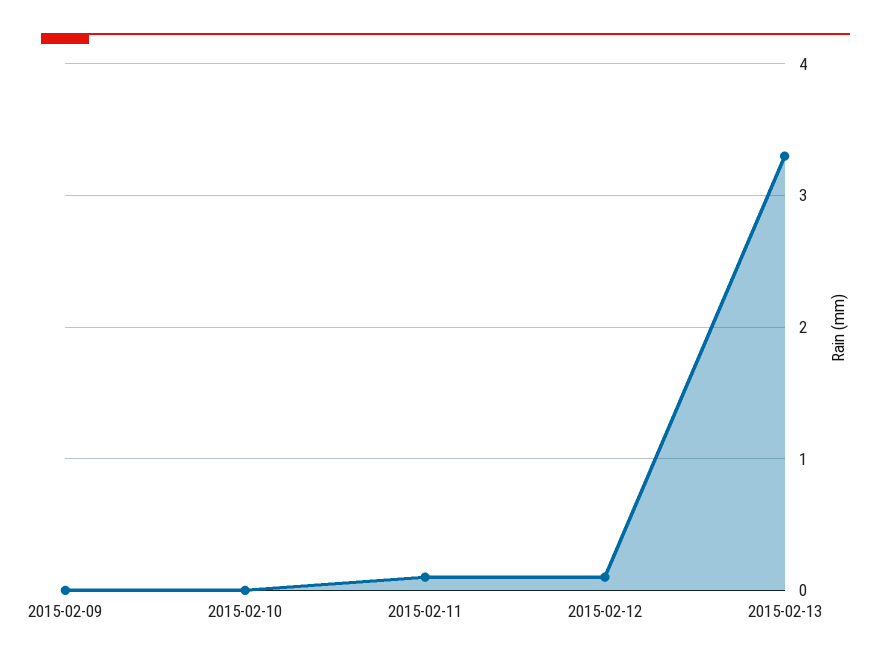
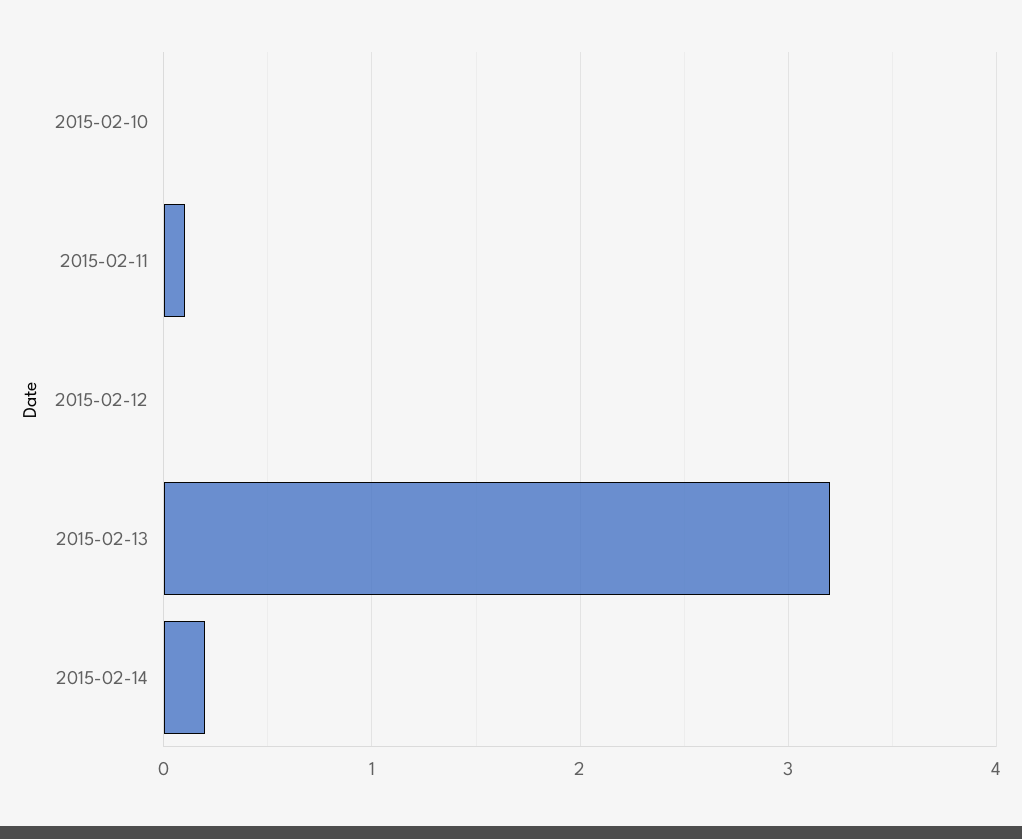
2015-02-09: 0 -> none
2015-02-12: 0.1 -> 0
2015-02-13: 3.3 -> 3.2
2015-02-14: none -> 0.2

